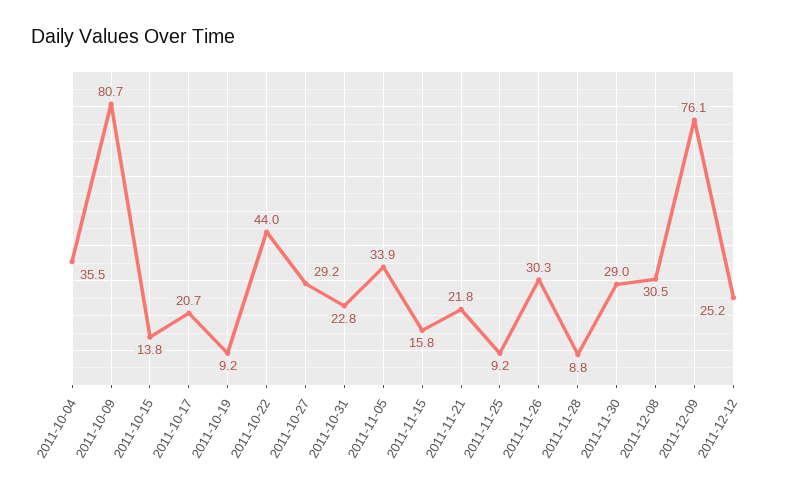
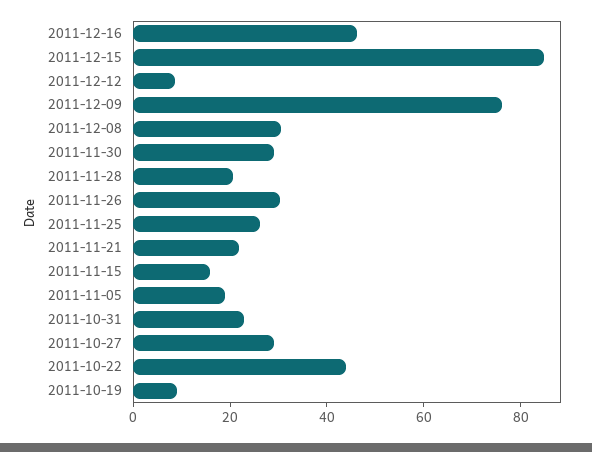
2011-10-04: 35.5 -> none
2011-10-09: 80.7 -> none
2011-10-15: 13.8 -> none
2011-10-17: 20.7 -> none
2011-11-05: 33.9 -> 20
2011-11-25: 9.2 -> 25
2011-11-28: 8.8 -> 20
2011-12-12: 25.2 -> 10
2011-12-16: none -> 45
2011-12-15: none -> 85

